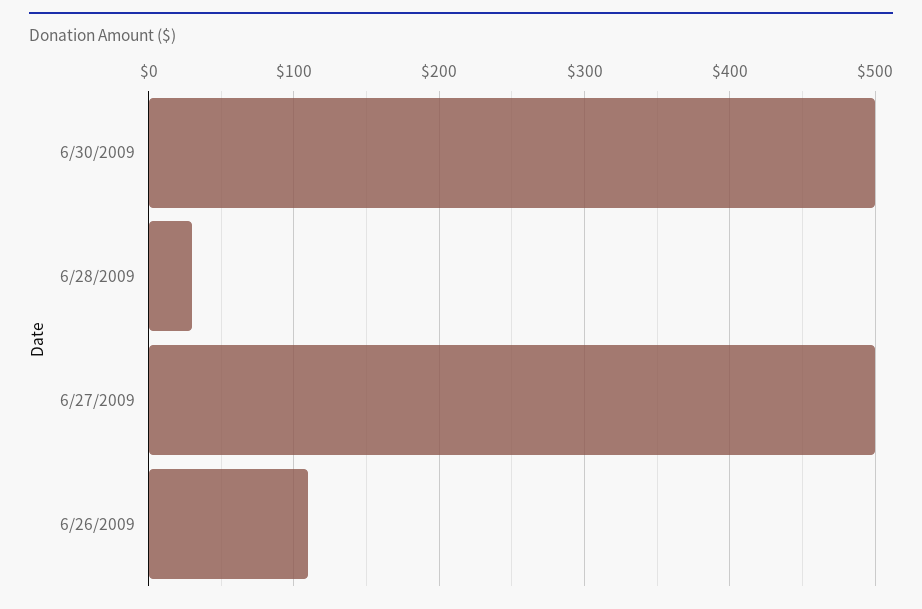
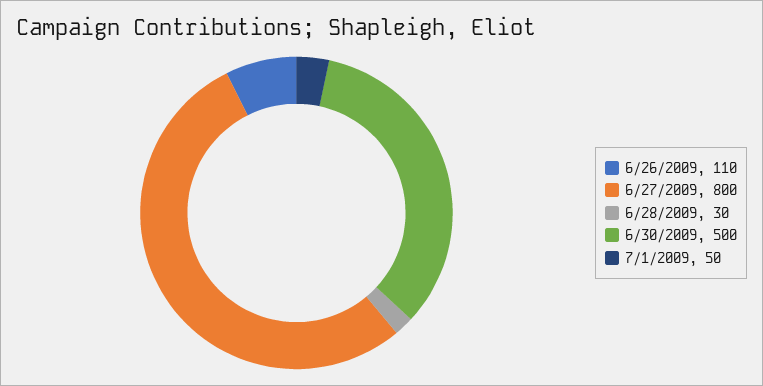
6/27/2009: 500 -> 800
7/1/2009: none -> 50

